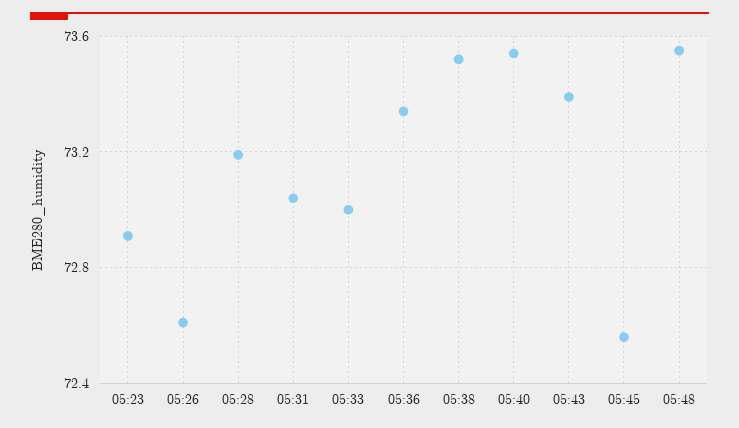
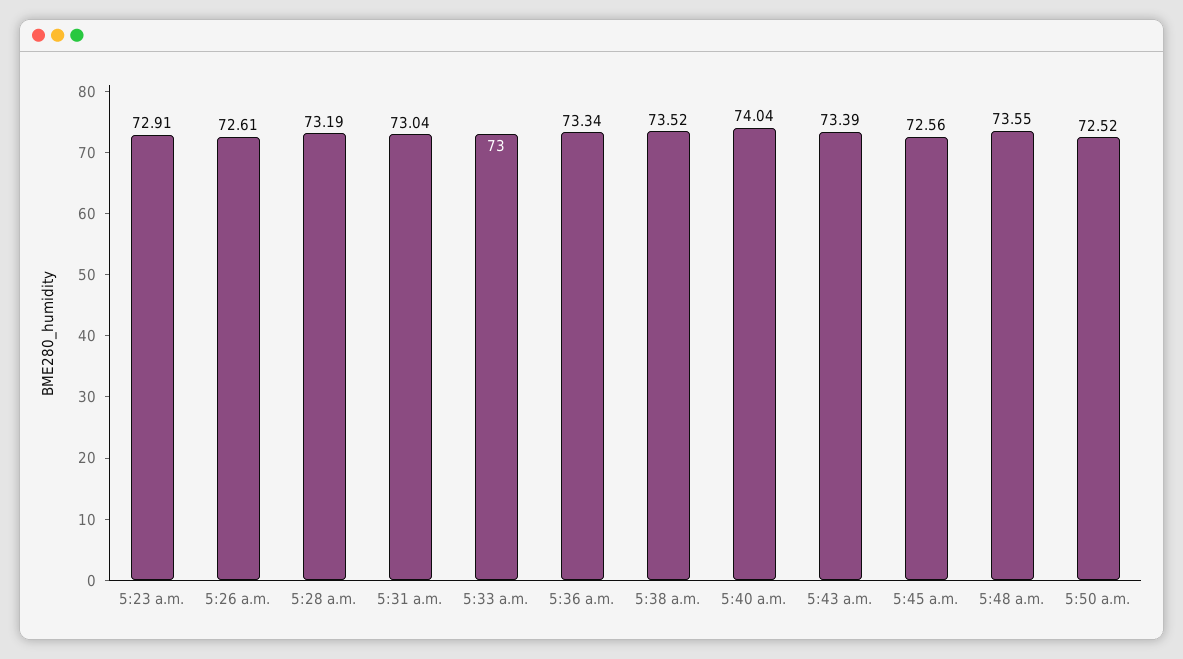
05:40: 73.55 -> 74.04
5:50 a.m.: none -> 72.52

